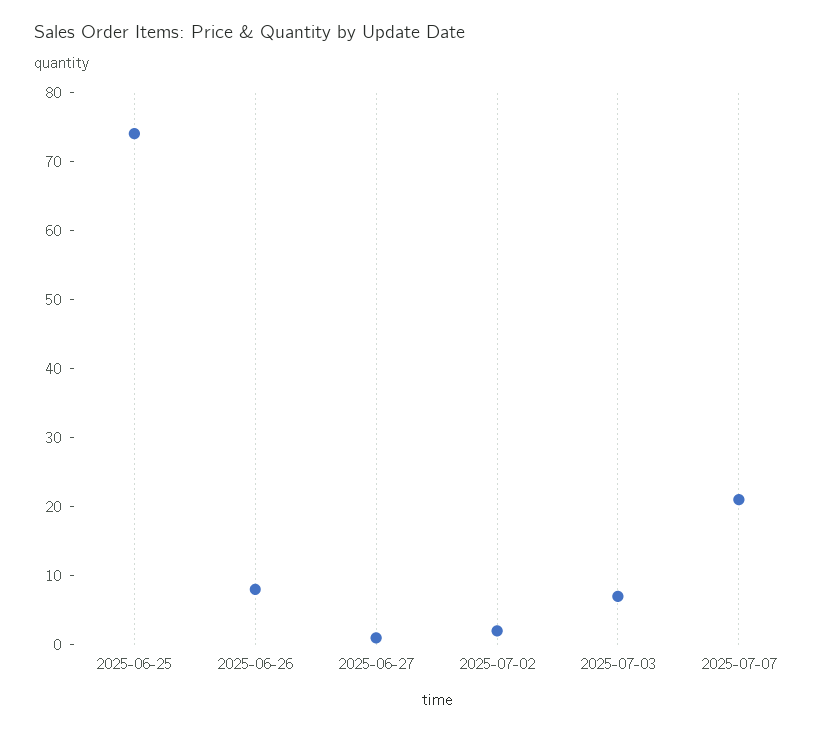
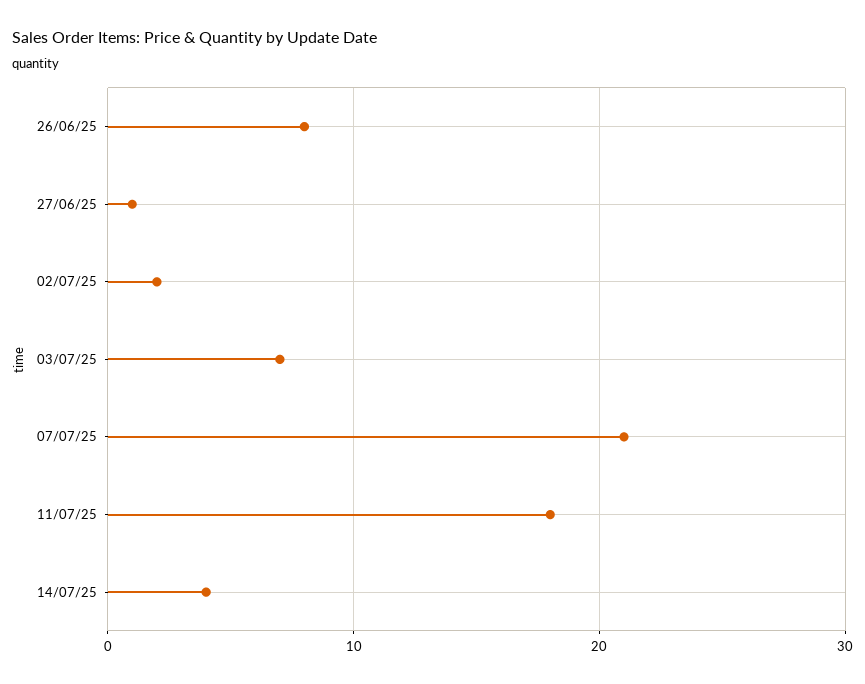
2025-06-25: 75 -> none
11/07/25: none -> 18
14/07/25: none -> 4

